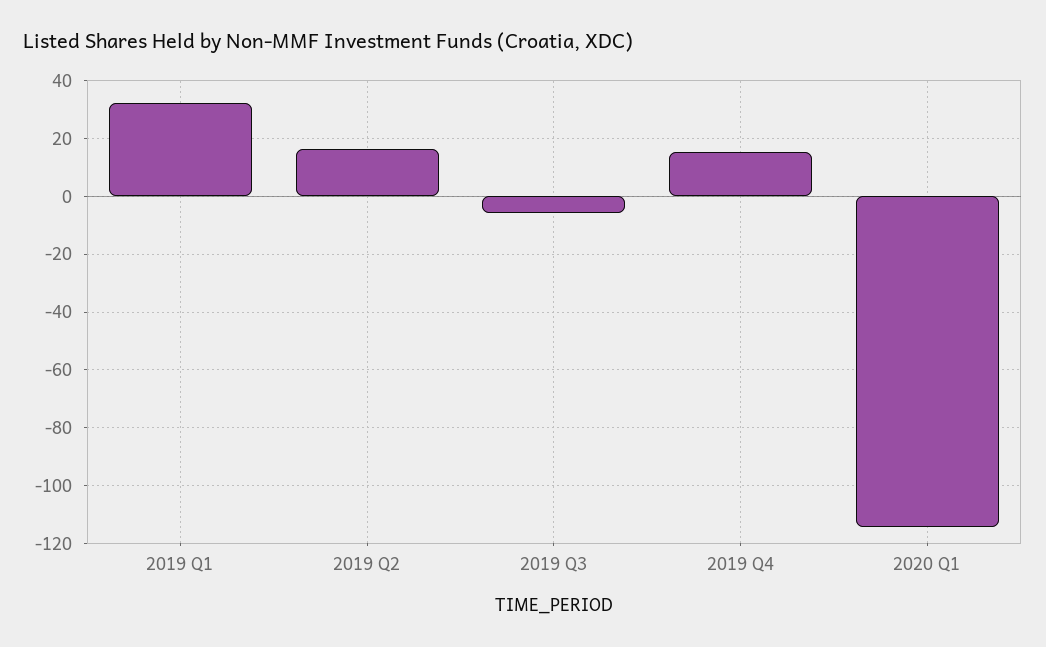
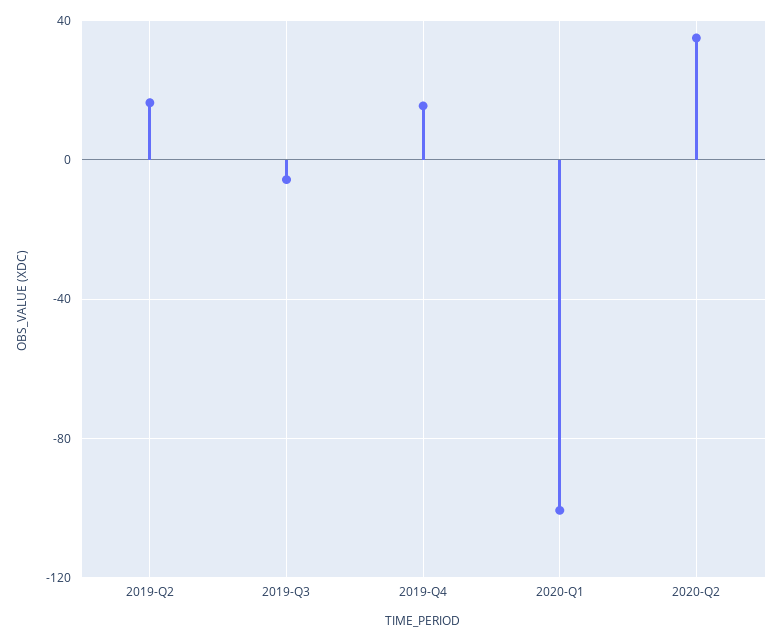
2019 Q1: 32.5 -> none
2020 Q1: -115 -> -100
2020-Q2: none -> 35

